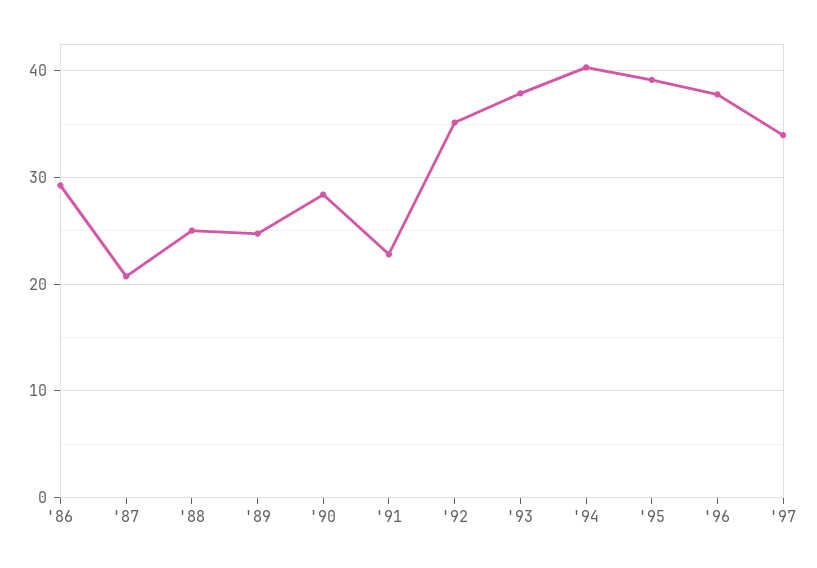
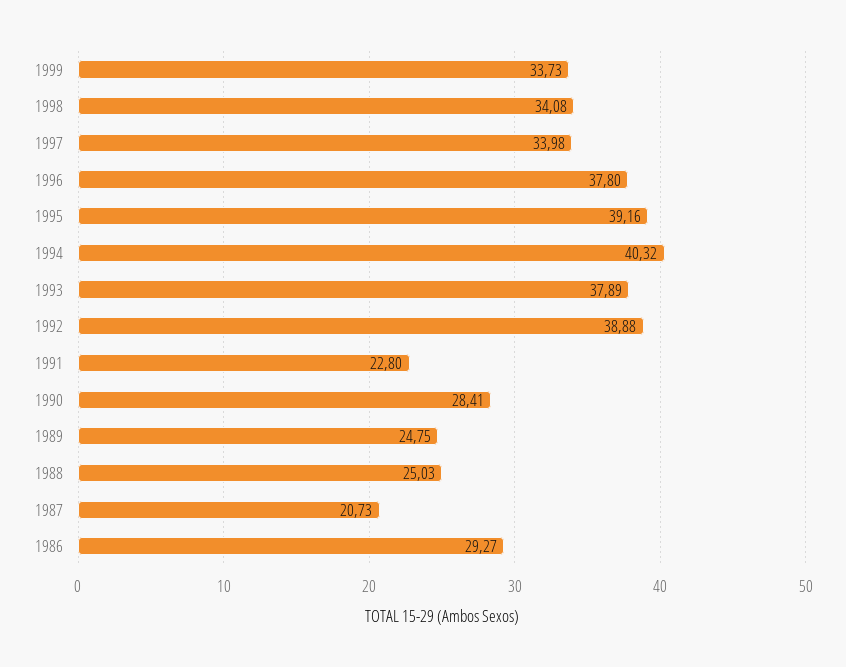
'92: 35 -> 38.88
1999: none -> 33.73
1998: none -> 34.08

